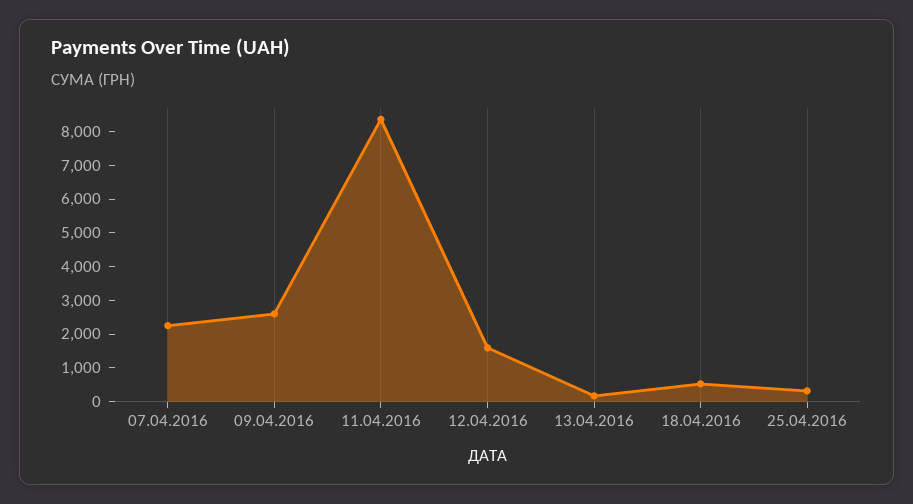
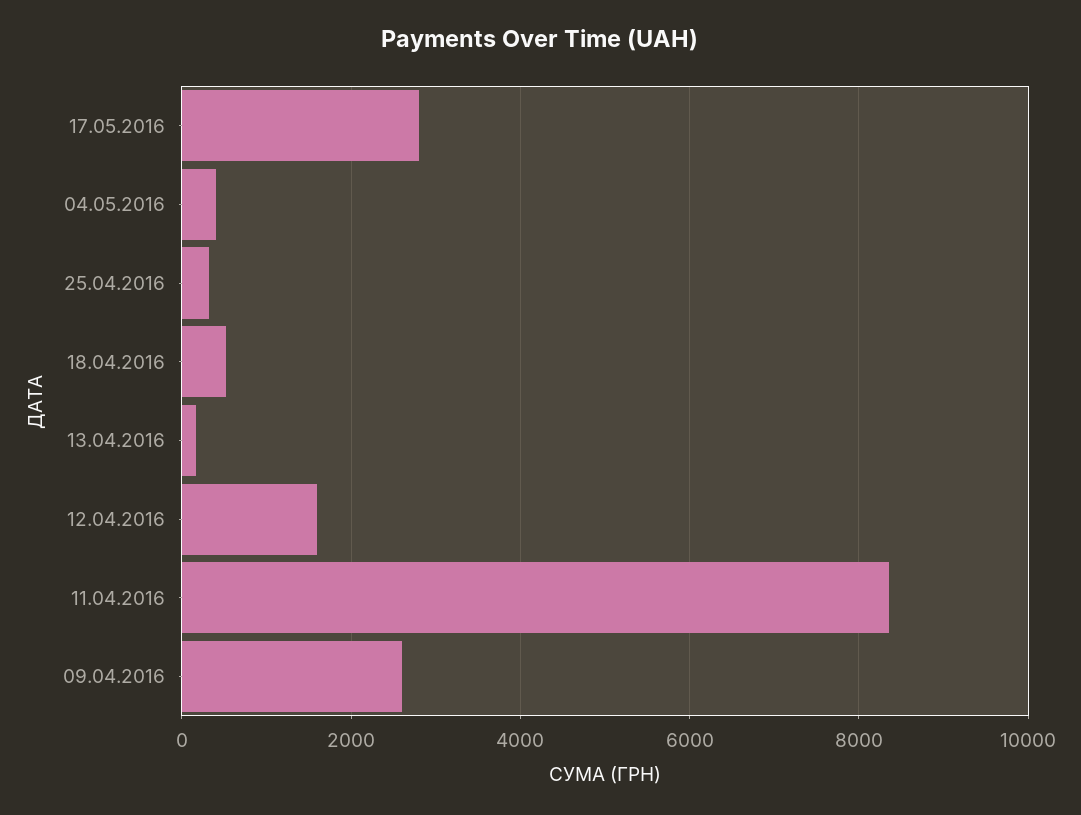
07.04.2016: 2250 -> none
17.05.2016: none -> 2800
04.05.2016: none -> 400

